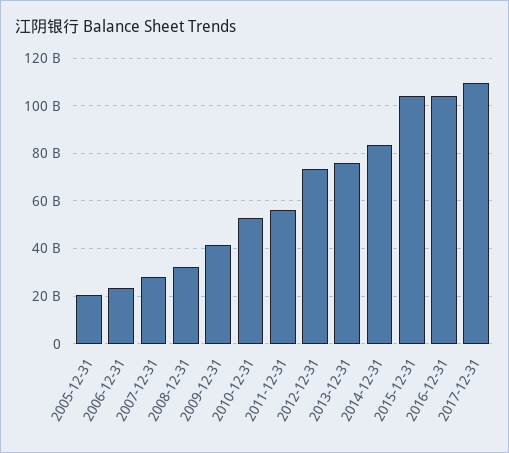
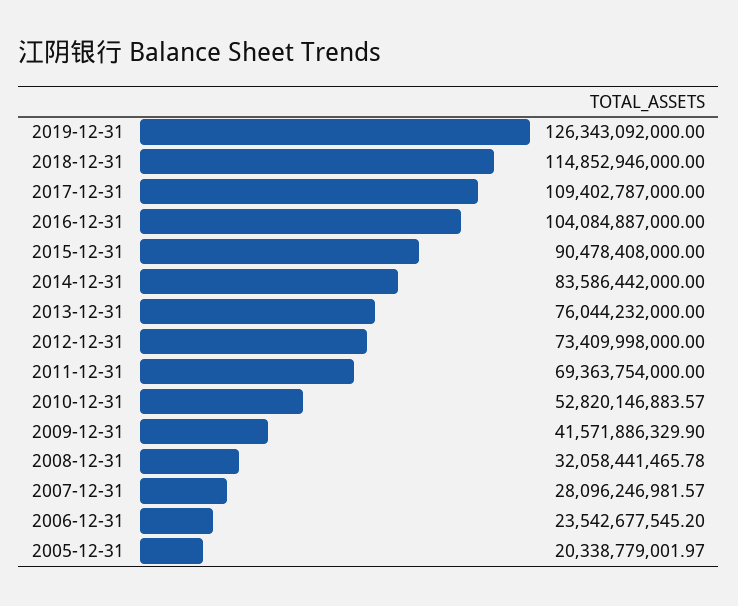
2011-12-31: 55000000000 -> 69363754000
2015-12-31: 105000000000 -> 90478408000
2019-12-31: none -> 126343092000
2018-12-31: none -> 114852946000

